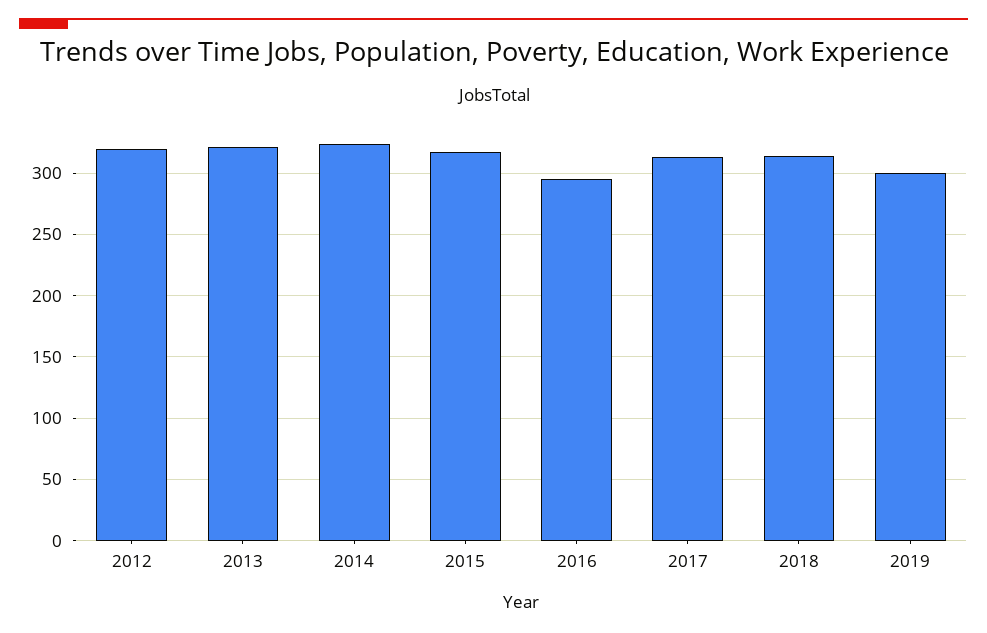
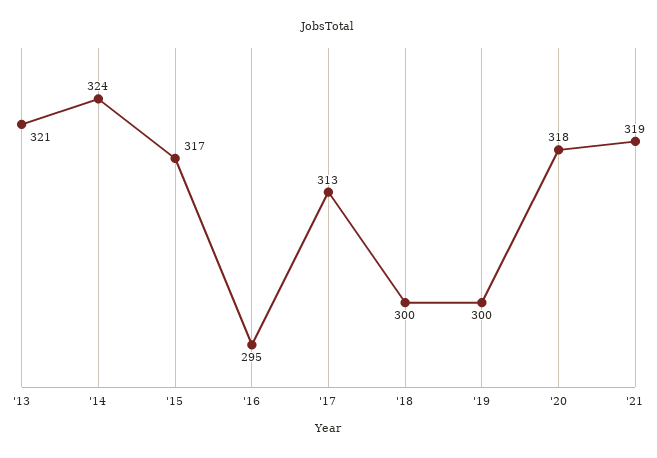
2012: 320 -> none
2018: 315 -> 300
'20: none -> 318
'21: none -> 319

